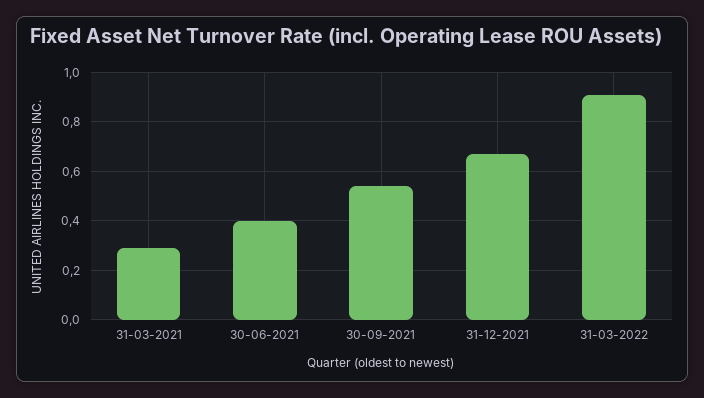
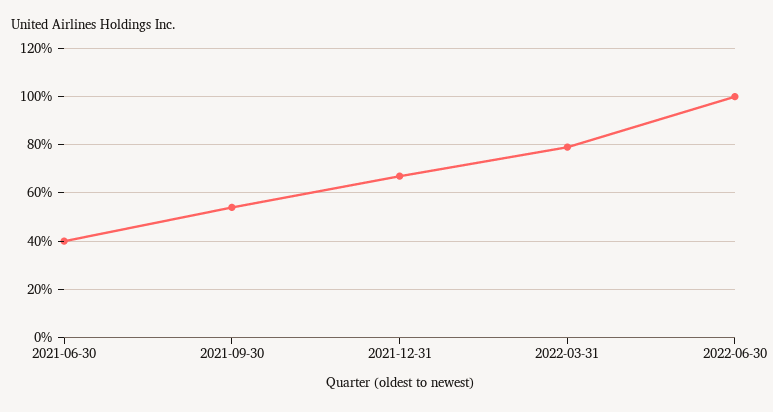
31-03-2021: 0.3 -> none
31-03-2022: 0.9 -> 0.8
2022-06-30: none -> 1

